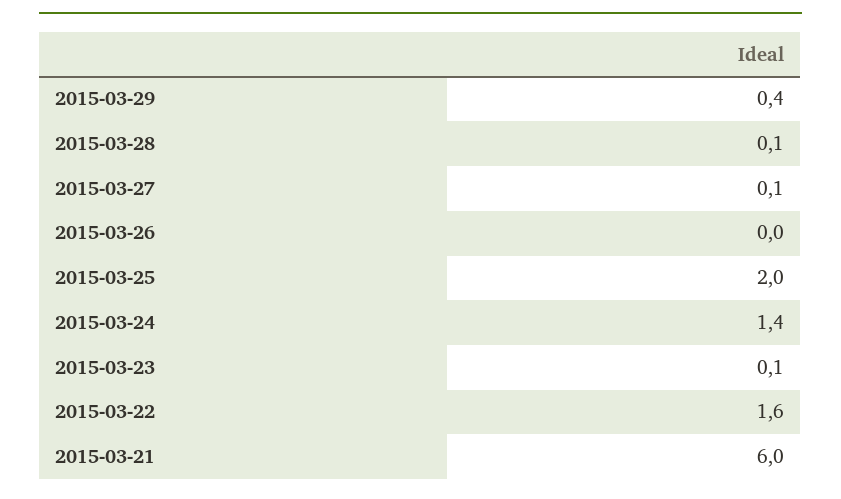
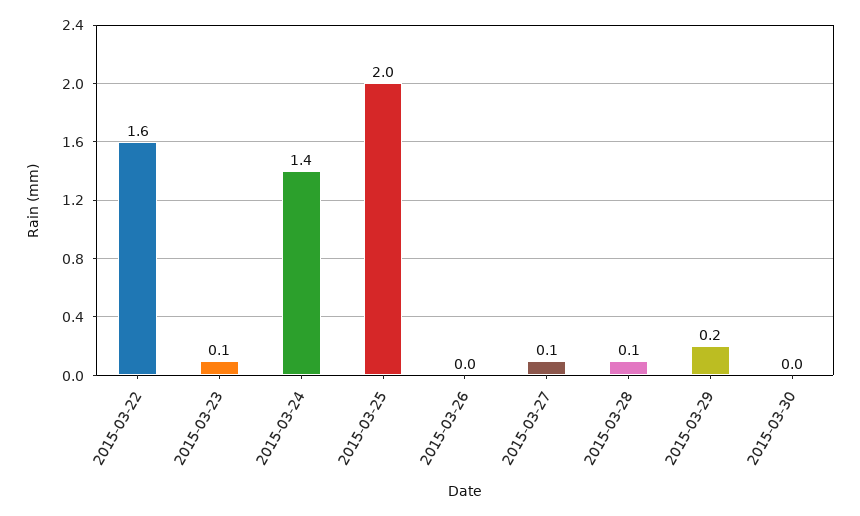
2015-03-29: 0.4 -> 0.2
2015-03-21: 6 -> none
2015-03-30: none -> 0

